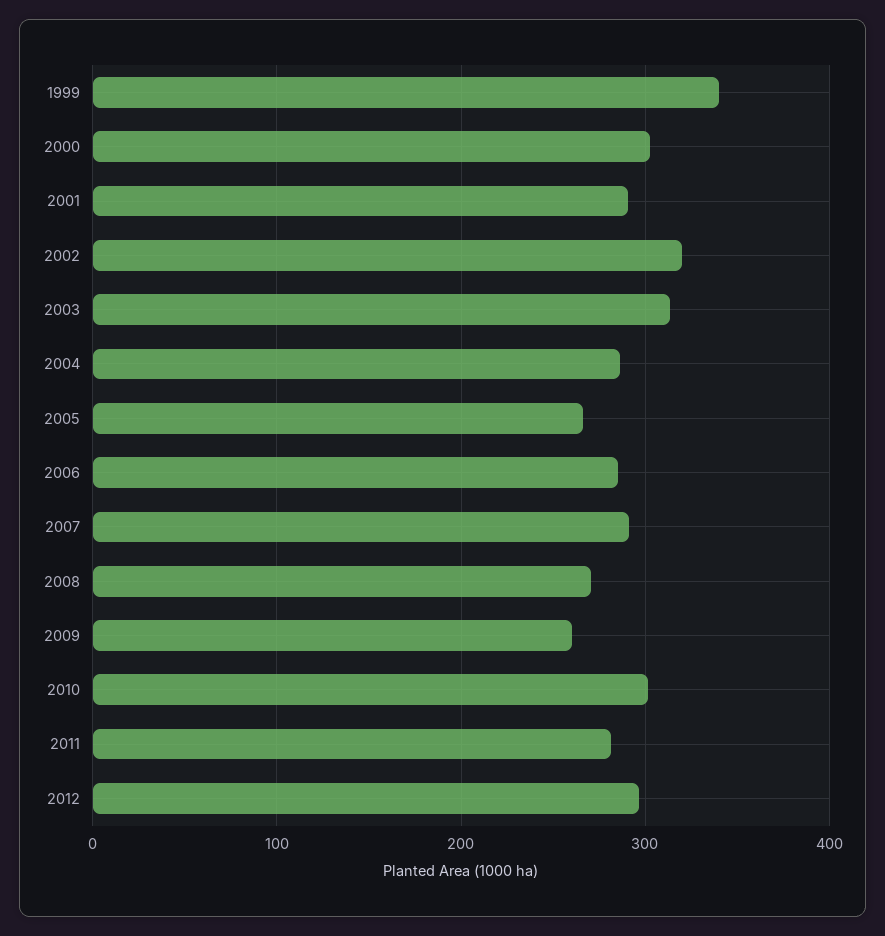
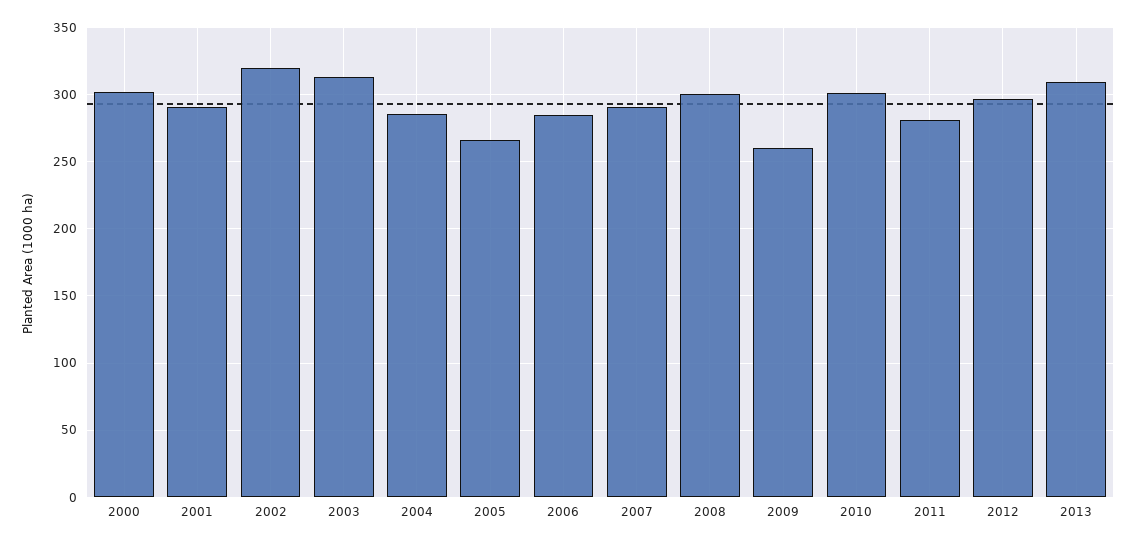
1999: 340 -> none
2008: 270 -> 300
2013: none -> 310

